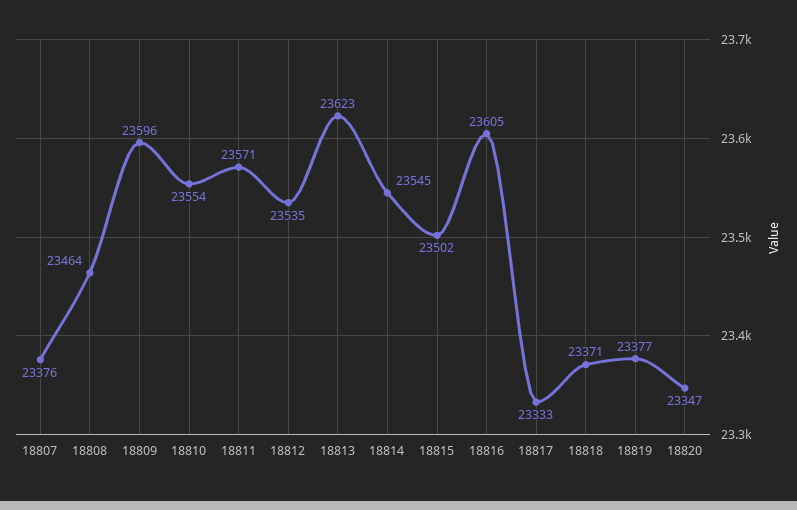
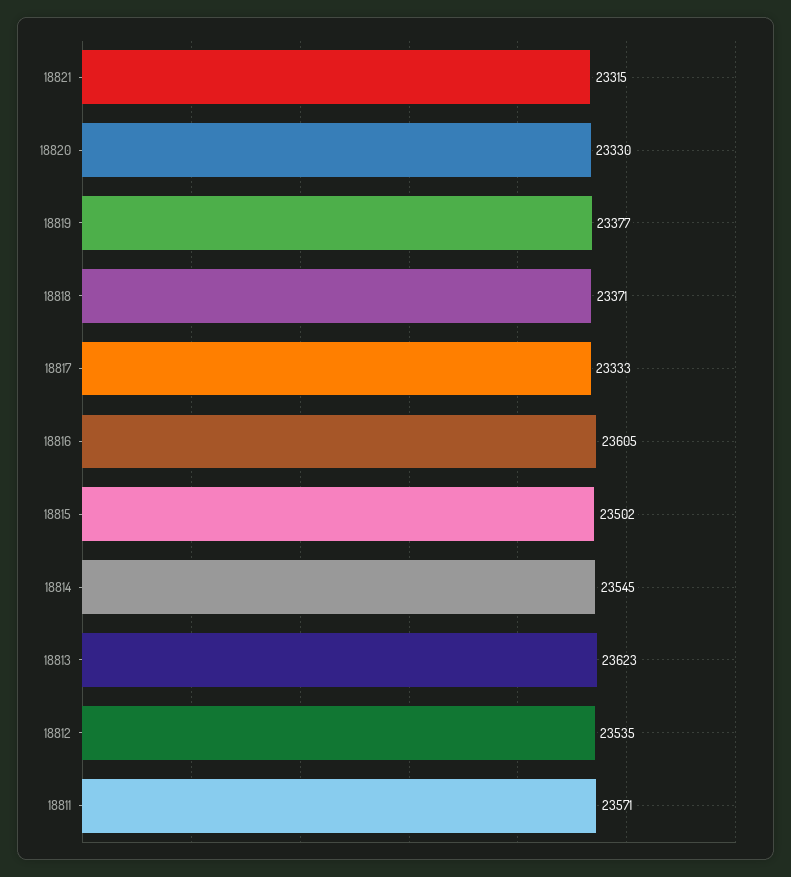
18807: 23376 -> none
18808: 23464 -> none
18809: 23596 -> none
18810: 23554 -> none
18820: 23347 -> 23330
18821: none -> 23315

